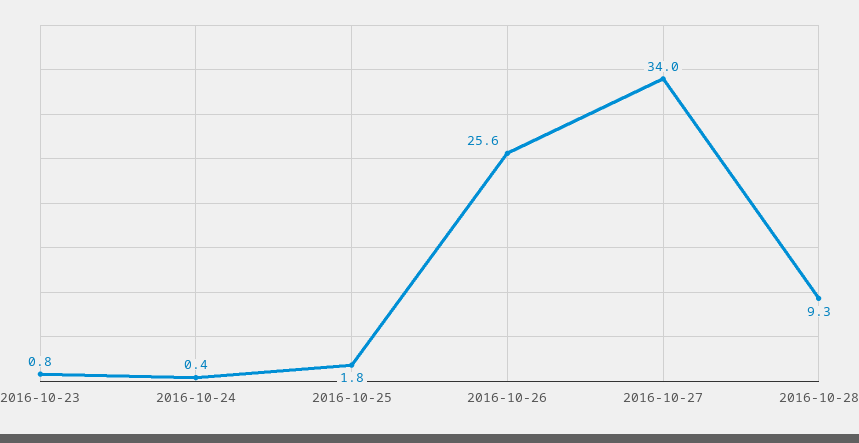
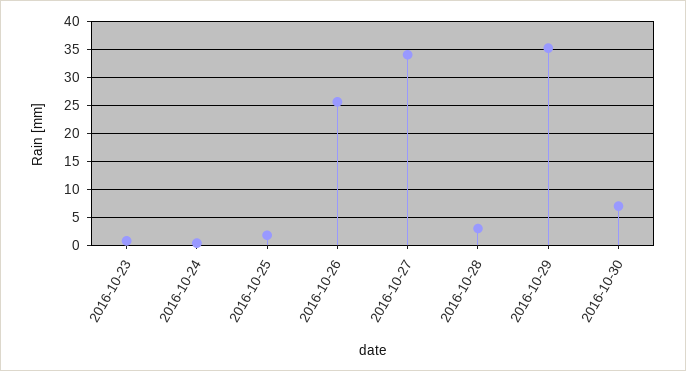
2016-10-28: 9.3 -> 2.5
2016-10-29: none -> 35
2016-10-30: none -> 7.5

